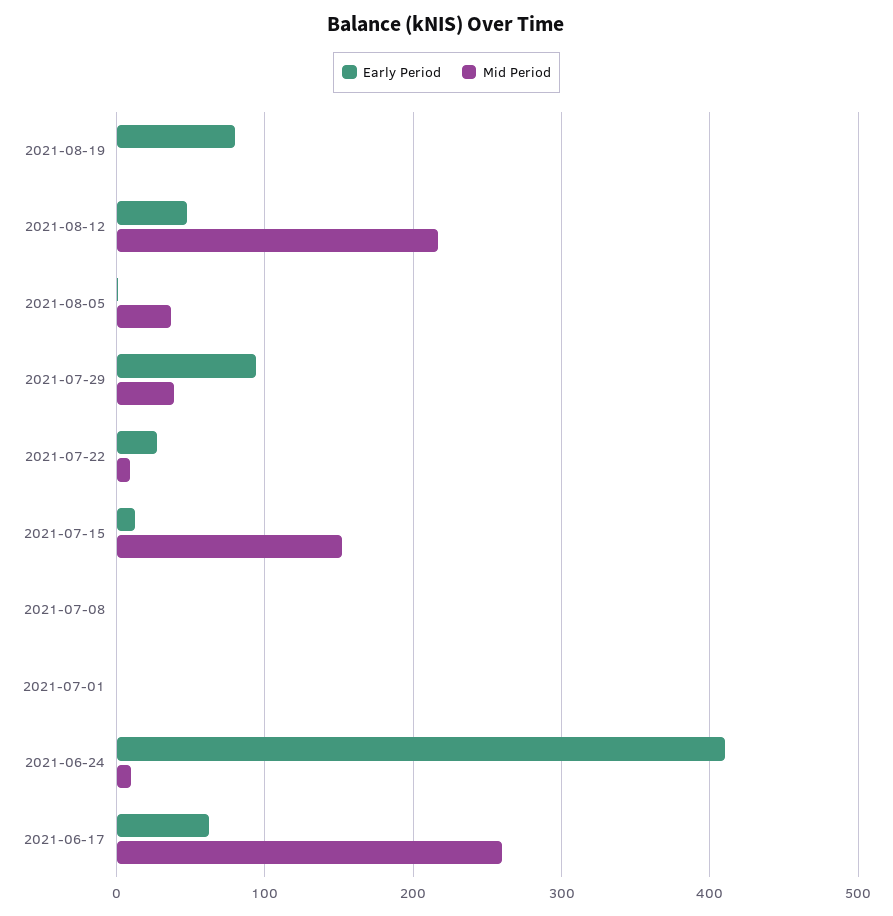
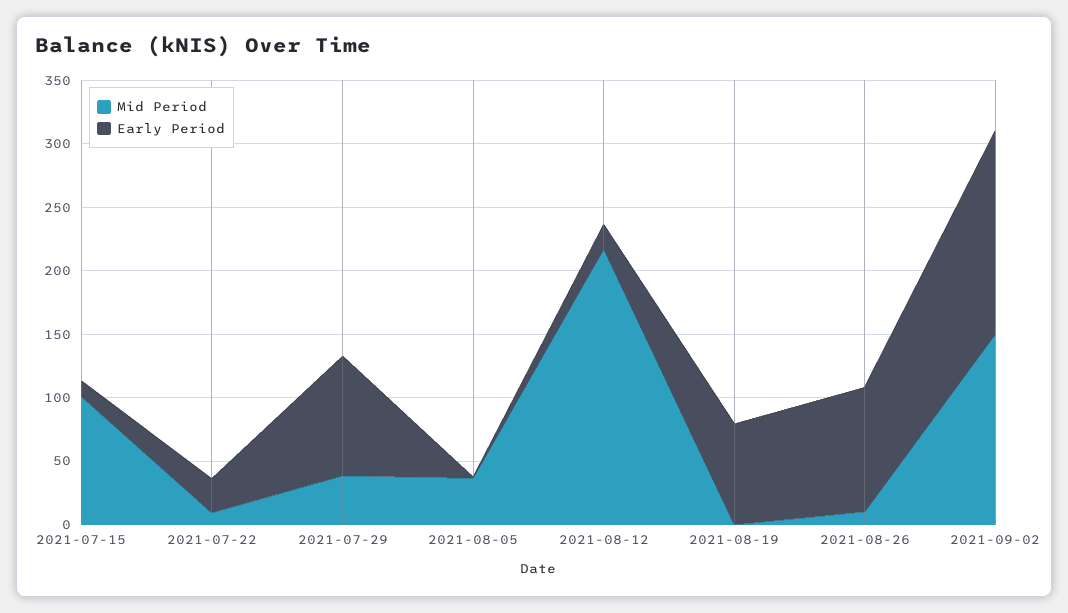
Early Period, 2021-08-12: 50 -> 20
Mid Period, 2021-07-15: 150 -> 100
Early Period, 2021-07-08: 0 -> none
Mid Period, 2021-07-08: 0 -> none
Early Period, 2021-07-01: 0 -> none
Mid Period, 2021-07-01: 0 -> none
Early Period, 2021-06-24: 410 -> none
Mid Period, 2021-06-24: 10 -> none
Early Period, 2021-06-17: 60 -> none
Mid Period, 2021-06-17: 260 -> none
Mid Period, 2021-08-26: none -> 10
Early Period, 2021-08-26: none -> 100
Mid Period, 2021-09-02: none -> 150
Early Period, 2021-09-02: none -> 160

